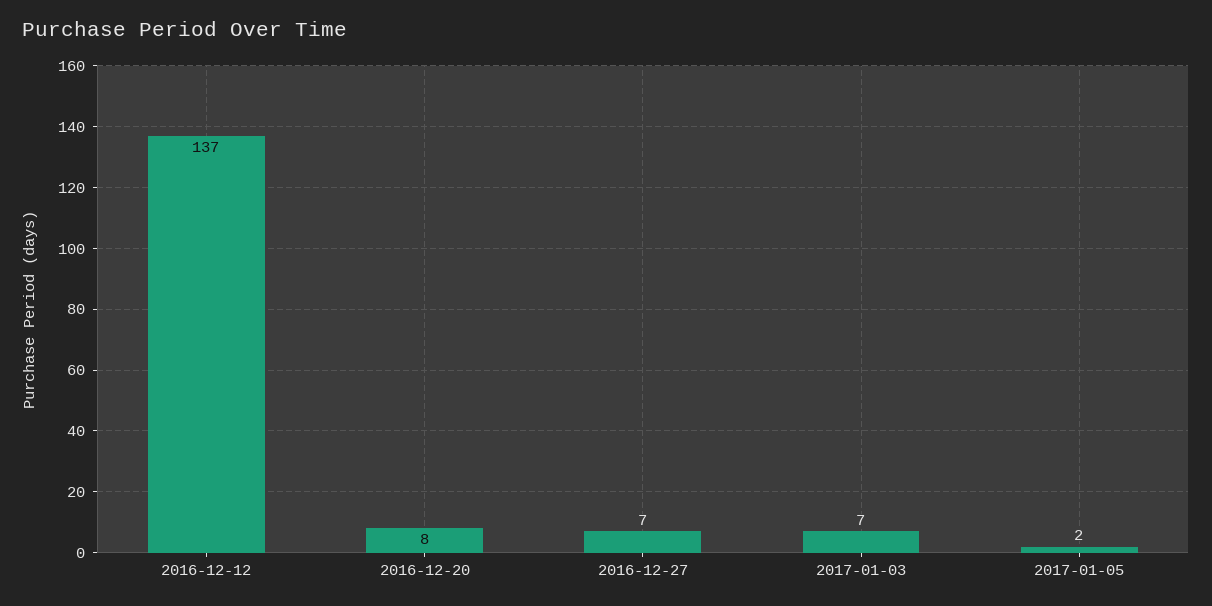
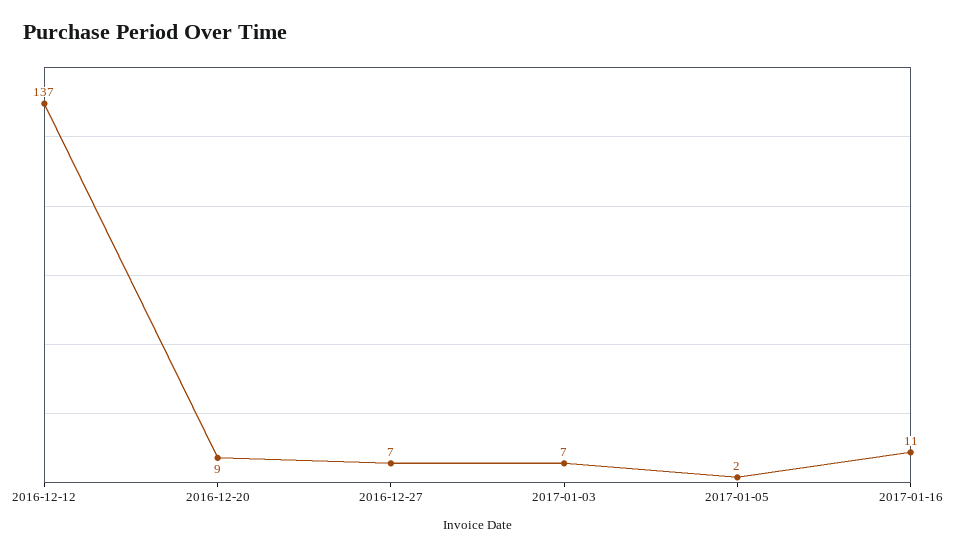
2016-12-20: 8 -> 9
2017-01-16: none -> 11

